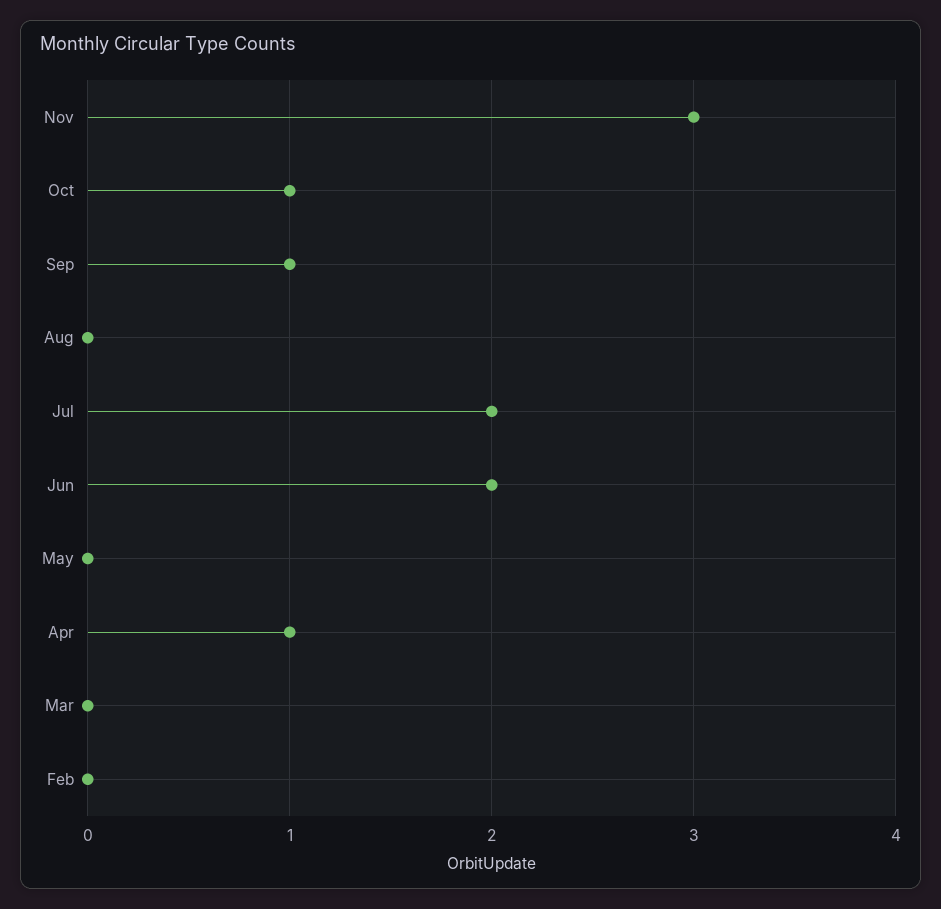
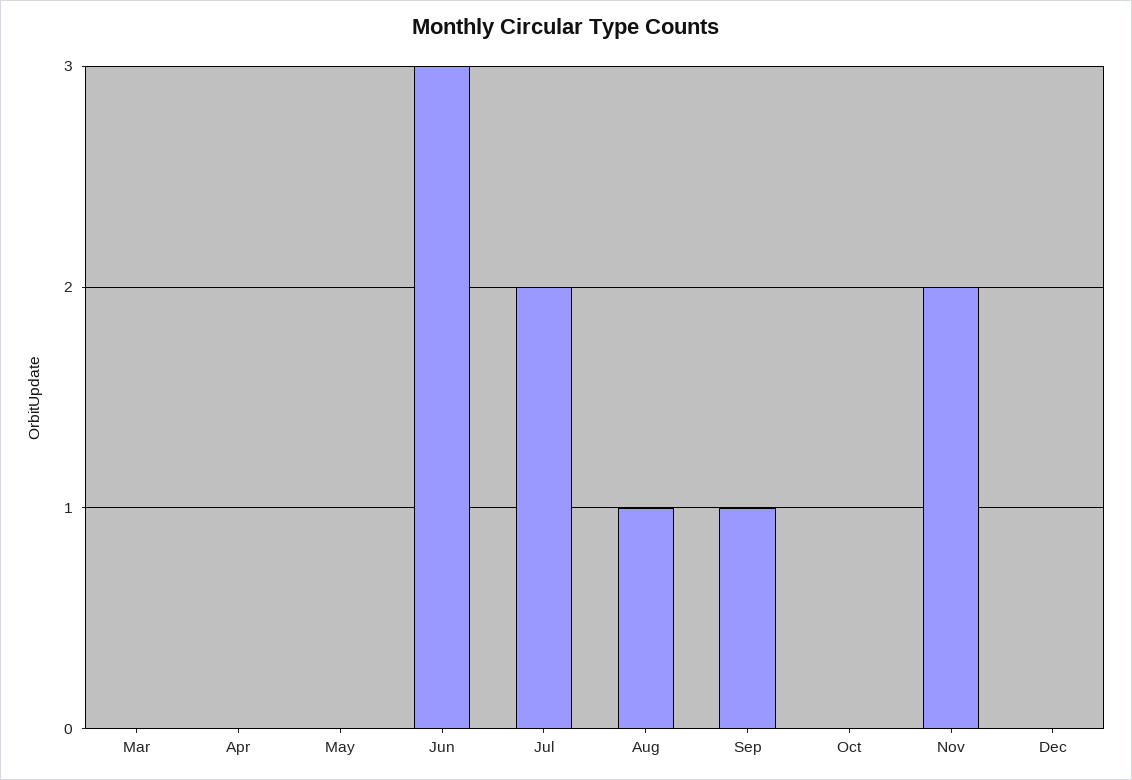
Nov: 3 -> 2
Oct: 1 -> 0
Aug: 0 -> 1
Jun: 2 -> 3
Apr: 1 -> 0
Feb: 0 -> none
Dec: none -> 0

